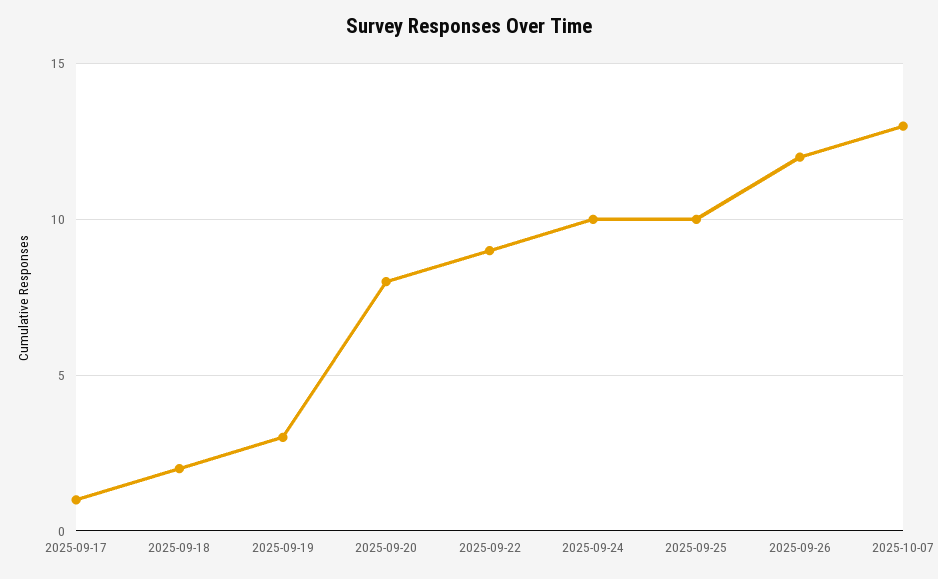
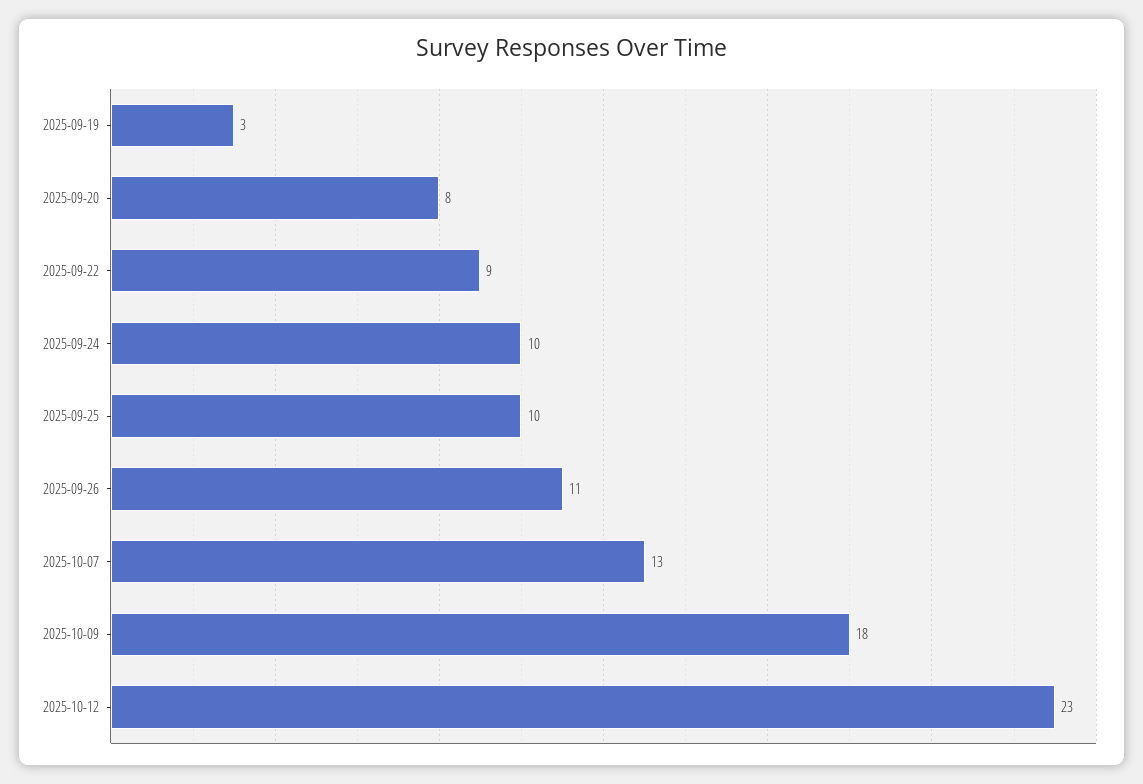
2025-09-17: 1 -> none
2025-09-18: 2 -> none
2025-09-26: 12 -> 11
2025-10-09: none -> 18
2025-10-12: none -> 23

